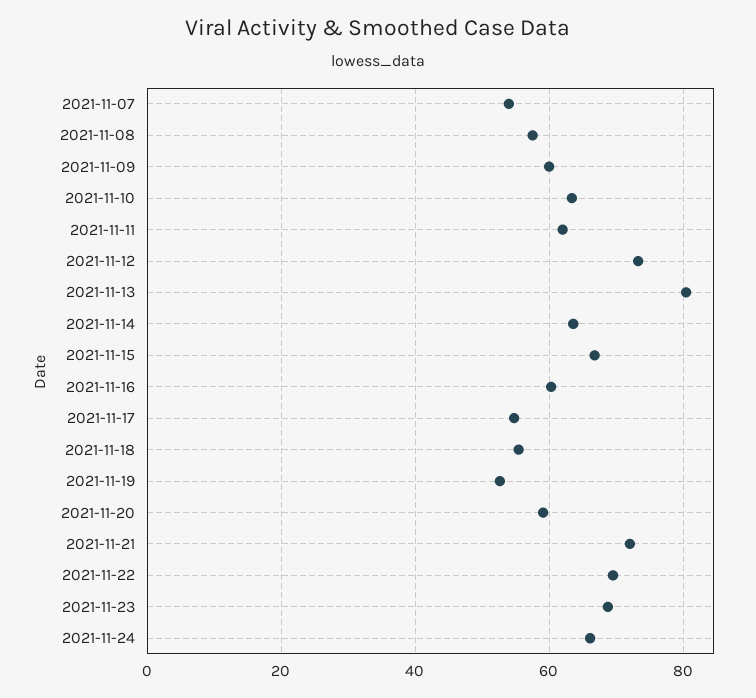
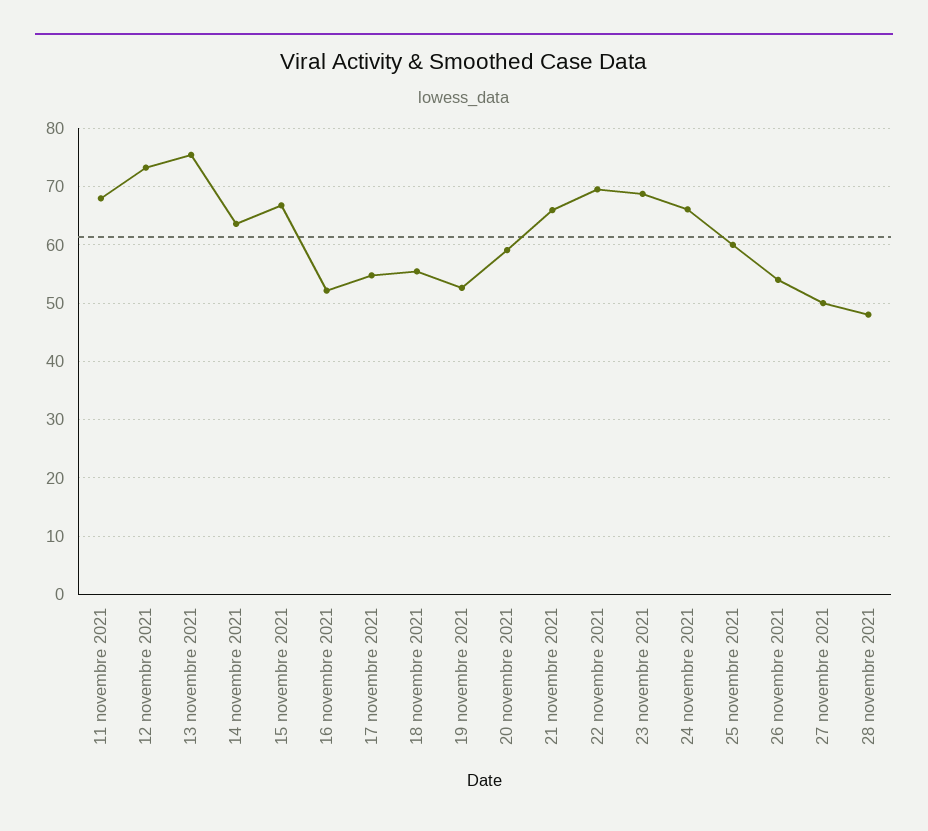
2021-11-07: 54 -> none
2021-11-08: 58 -> none
2021-11-09: 60 -> none
2021-11-10: 64 -> none
2021-11-11: 62 -> 68
2021-11-13: 80 -> 76
2021-11-16: 60 -> 52
2021-11-21: 72 -> 66
25 novembre 2021: none -> 60
26 novembre 2021: none -> 54
27 novembre 2021: none -> 50
28 novembre 2021: none -> 48

